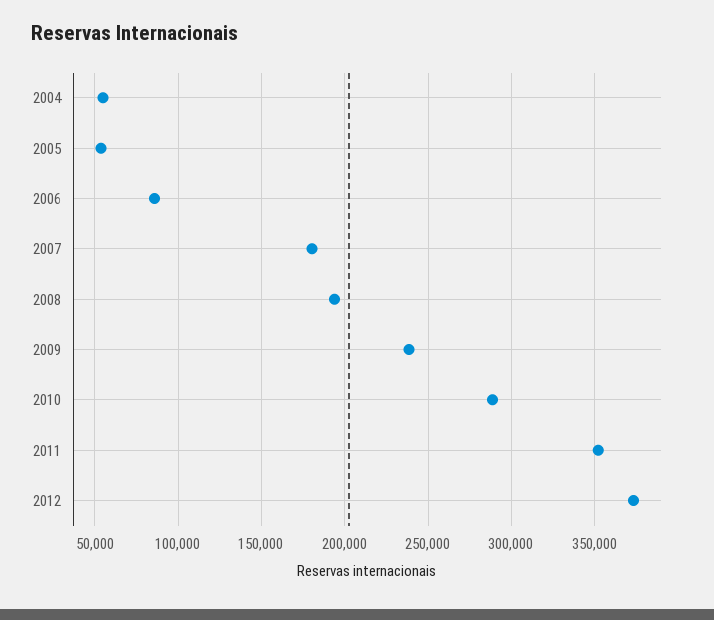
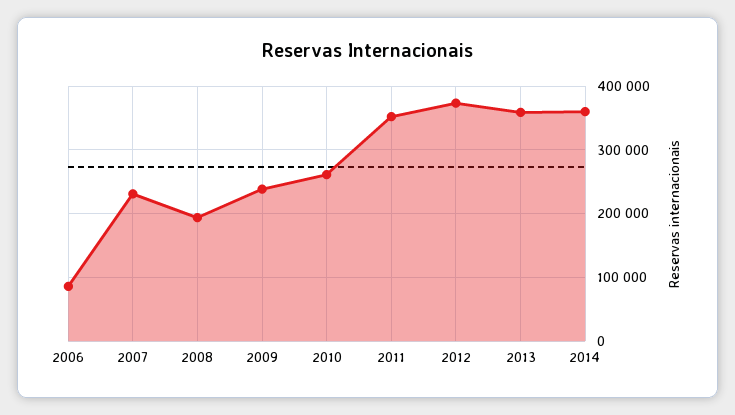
2004: 55000 -> none
2005: 55000 -> none
2007: 180000 -> 230000
2010: 290000 -> 260000
2013: none -> 360000
2014: none -> 360000

